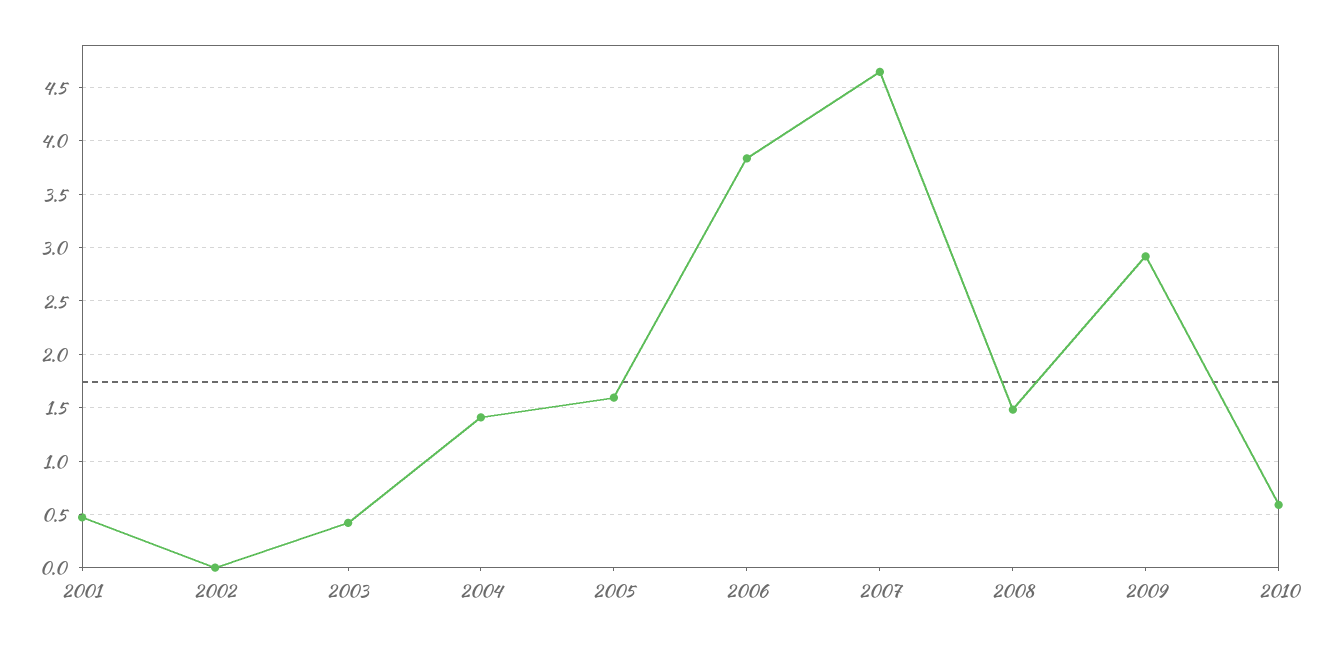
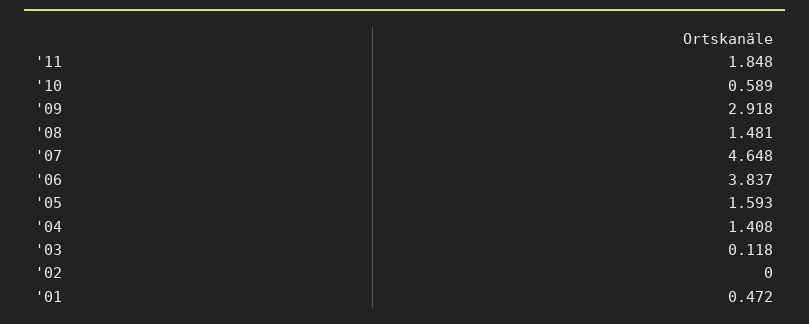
2003: 0.4 -> 0.118
'11: none -> 1.848

